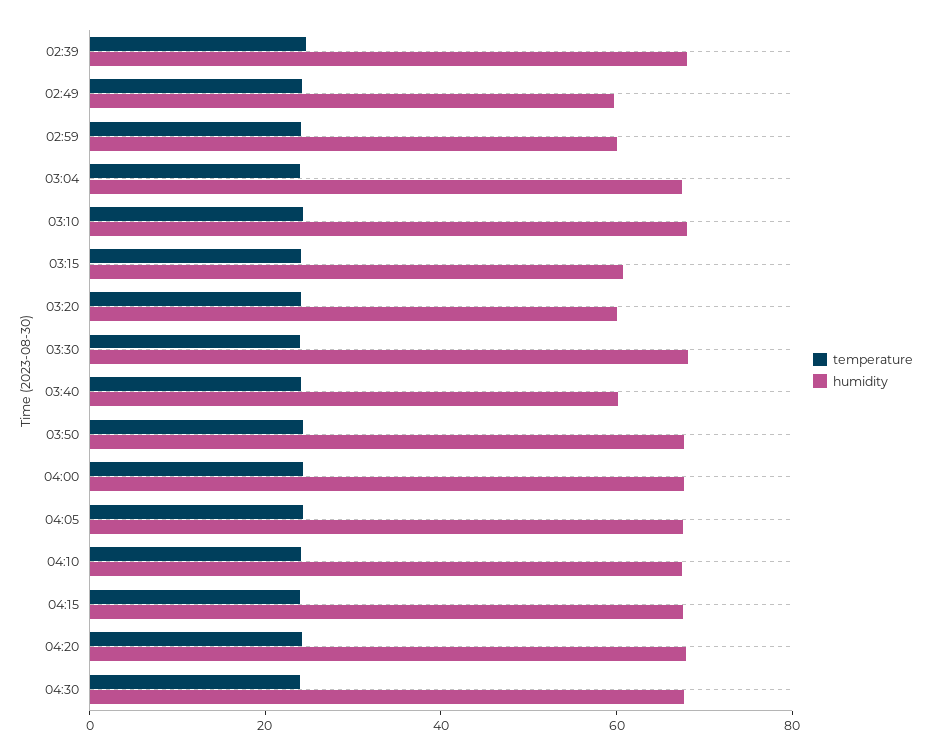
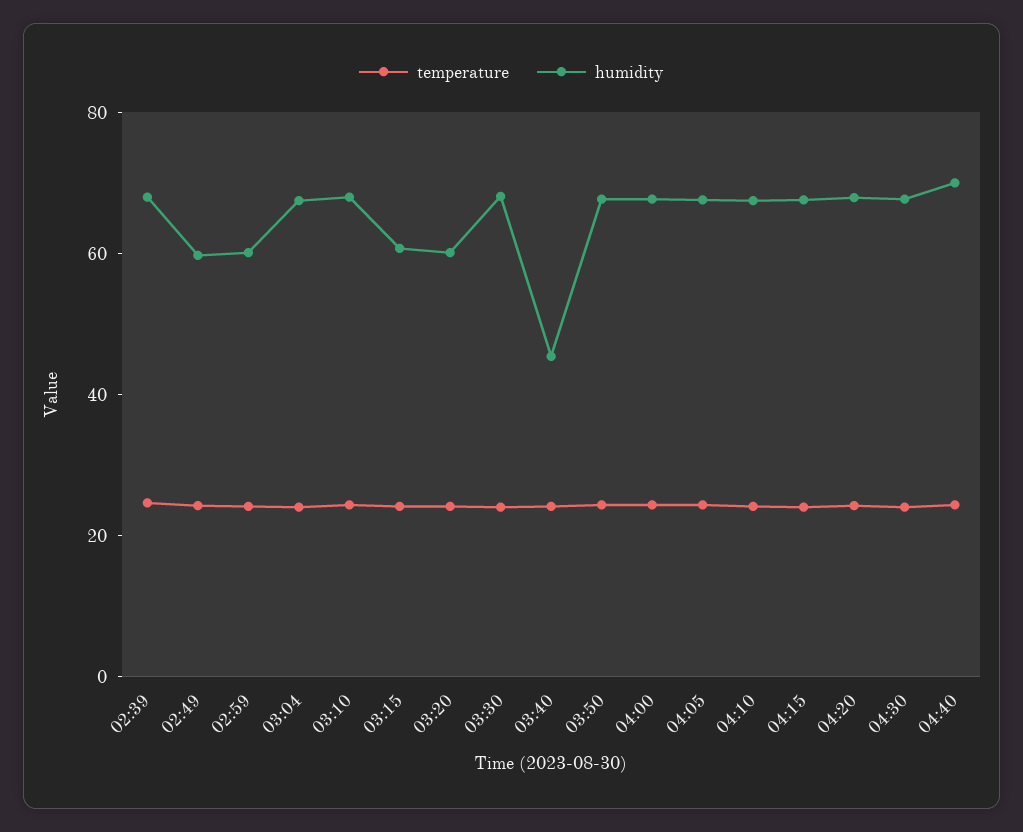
humidity, 03:40: 60 -> 45
temperature, 04:40: none -> 25
humidity, 04:40: none -> 70

